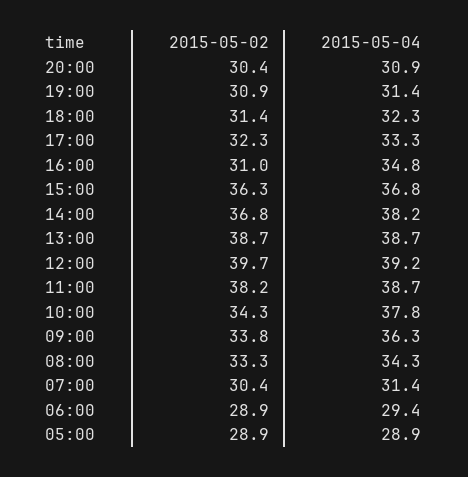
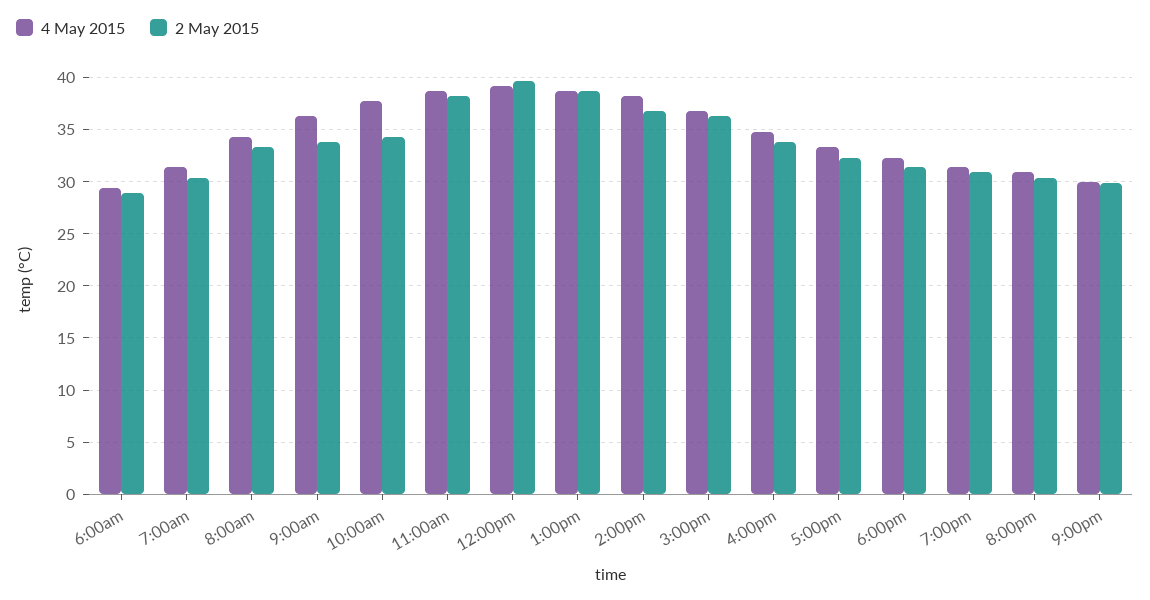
2015-05-02, 16:00: 31 -> 34
2015-05-02, 05:00: 28.9 -> none
2015-05-04, 05:00: 28.9 -> none
2015-05-04, 9:00pm: none -> 30
2015-05-02, 9:00pm: none -> 30

